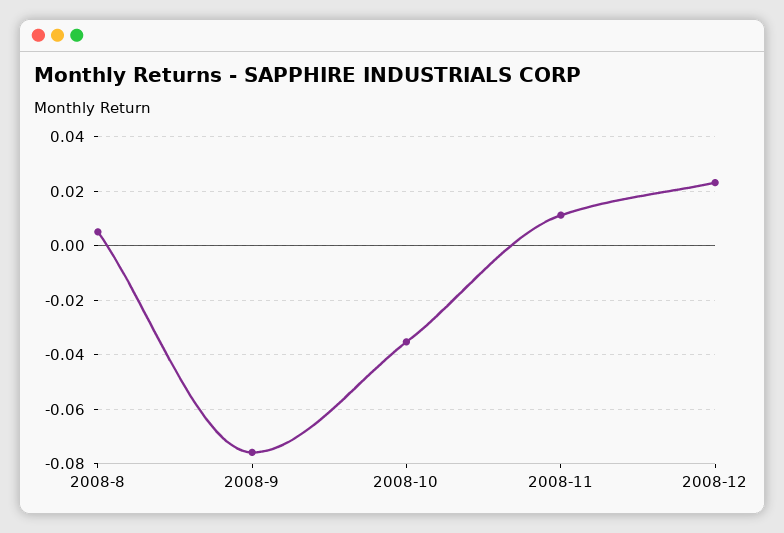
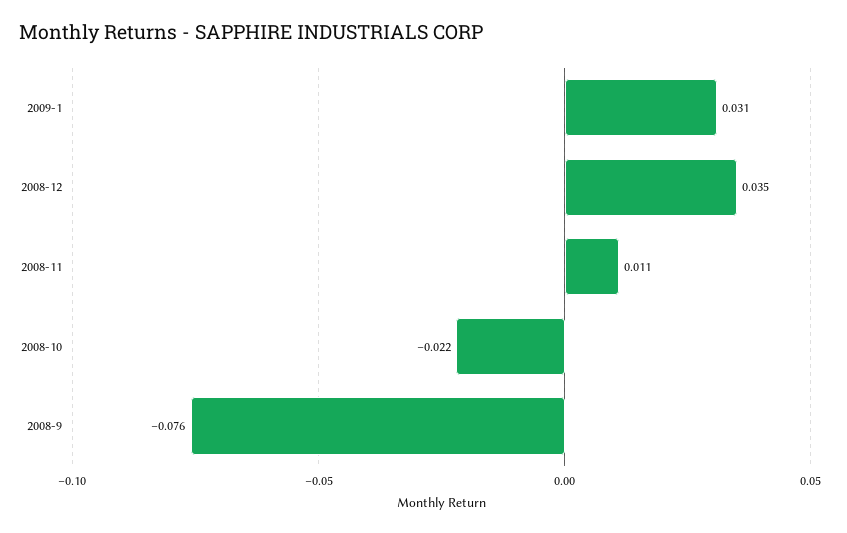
2008-8: 0.005 -> none
2008-10: -0.035 -> -0.022
2008-12: 0.0225 -> 0.035
2009-1: none -> 0.031

